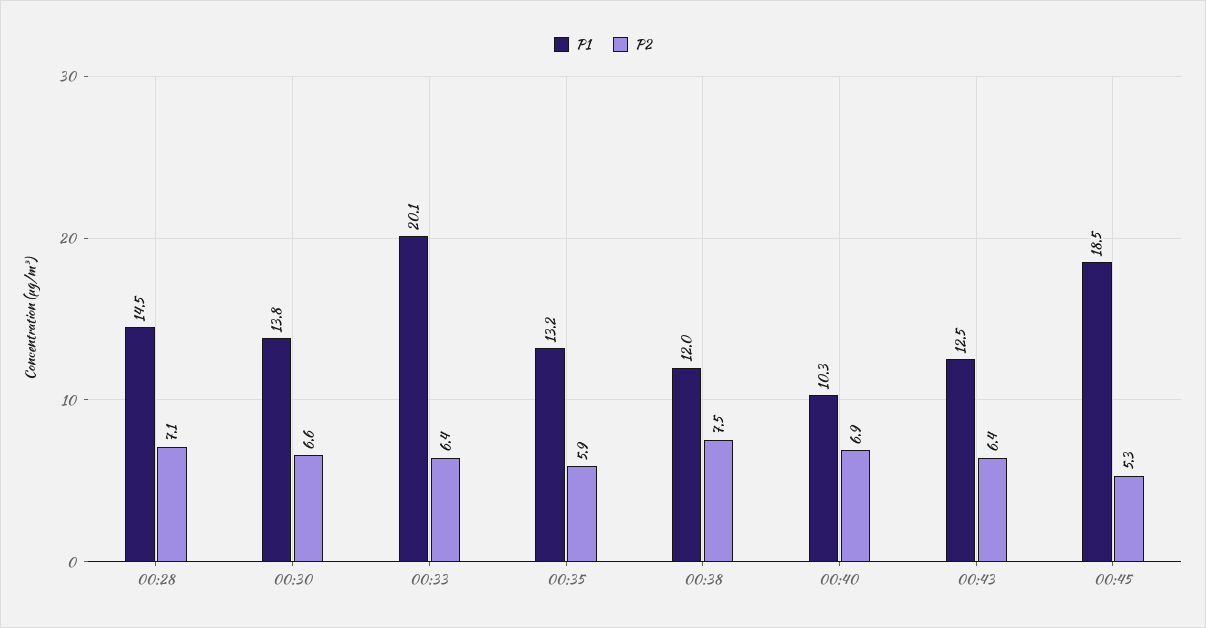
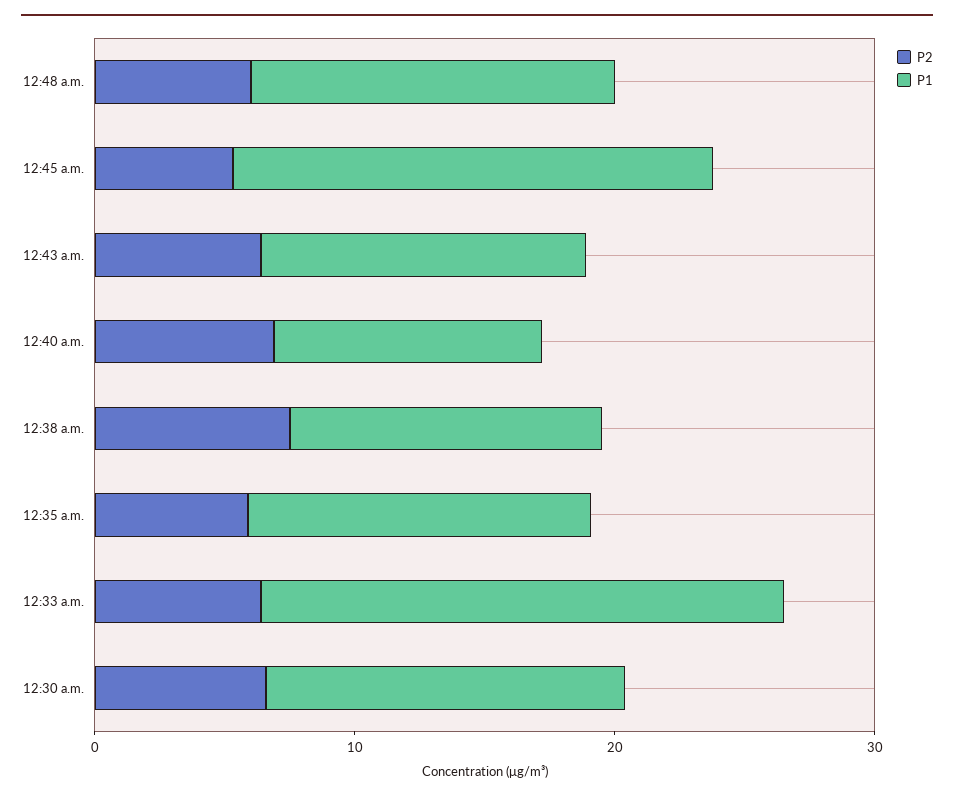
P1, 00:28: 14.5 -> none
P2, 00:28: 7.1 -> none
P2, 12:48 a.m.: none -> 6
P1, 12:48 a.m.: none -> 14

